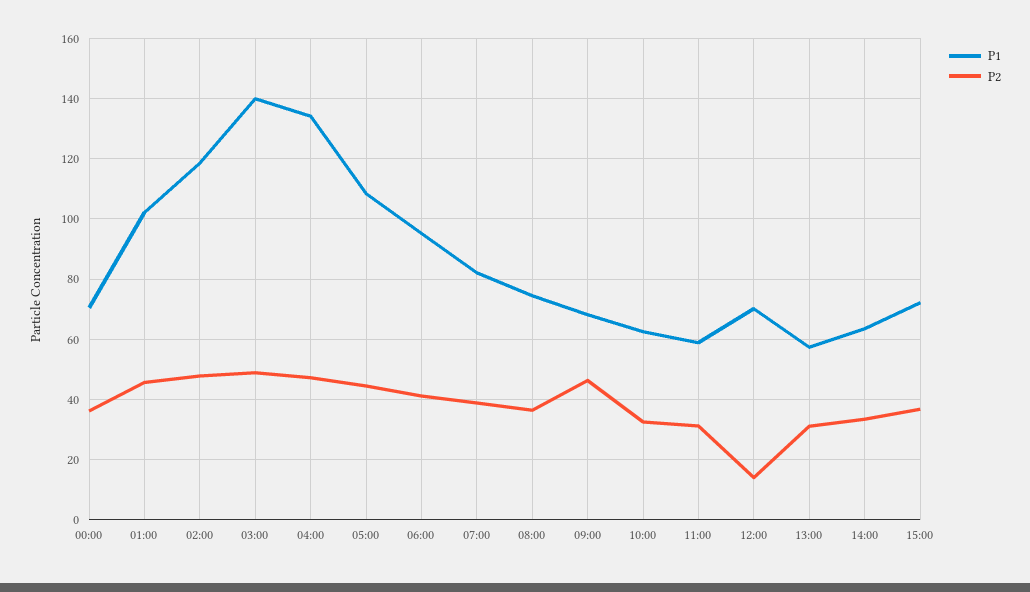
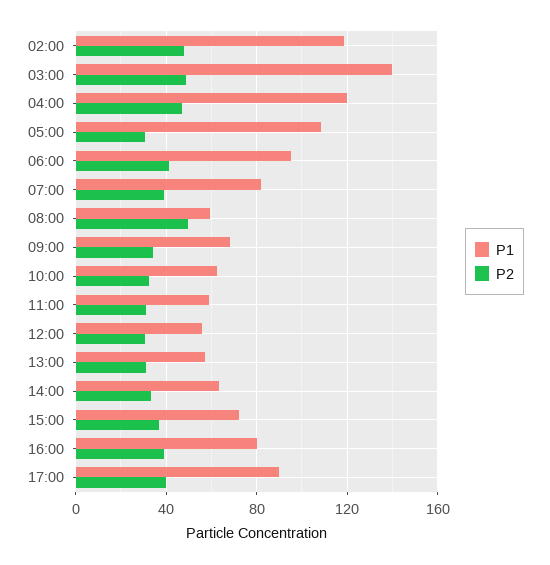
P1, 00:00: 70 -> none
P2, 00:00: 36 -> none
P1, 01:00: 102 -> none
P2, 01:00: 46 -> none
P1, 04:00: 134 -> 120
P2, 05:00: 44 -> 30
P1, 08:00: 74 -> 60
P2, 08:00: 36 -> 50
P2, 09:00: 46 -> 35
P1, 12:00: 70 -> 55
P2, 12:00: 14 -> 30
P1, 16:00: none -> 80
P2, 16:00: none -> 40
P1, 17:00: none -> 90
P2, 17:00: none -> 40

